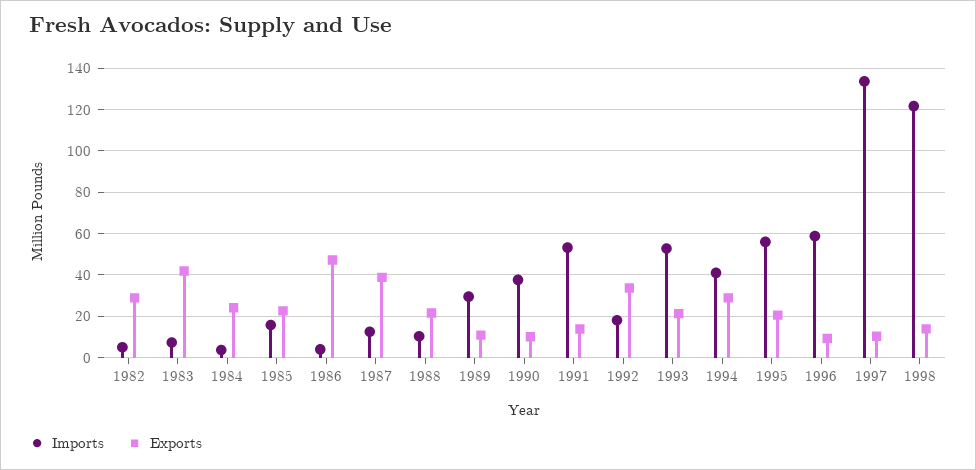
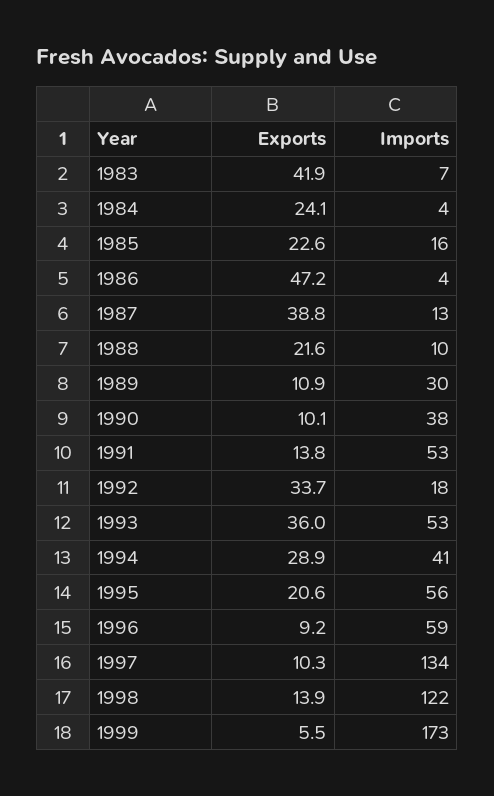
Imports, 1982: 5 -> none
Exports, 1982: 30 -> none
Exports, 1993: 20 -> 36
Exports, 1999: none -> 5.5
Imports, 1999: none -> 173

